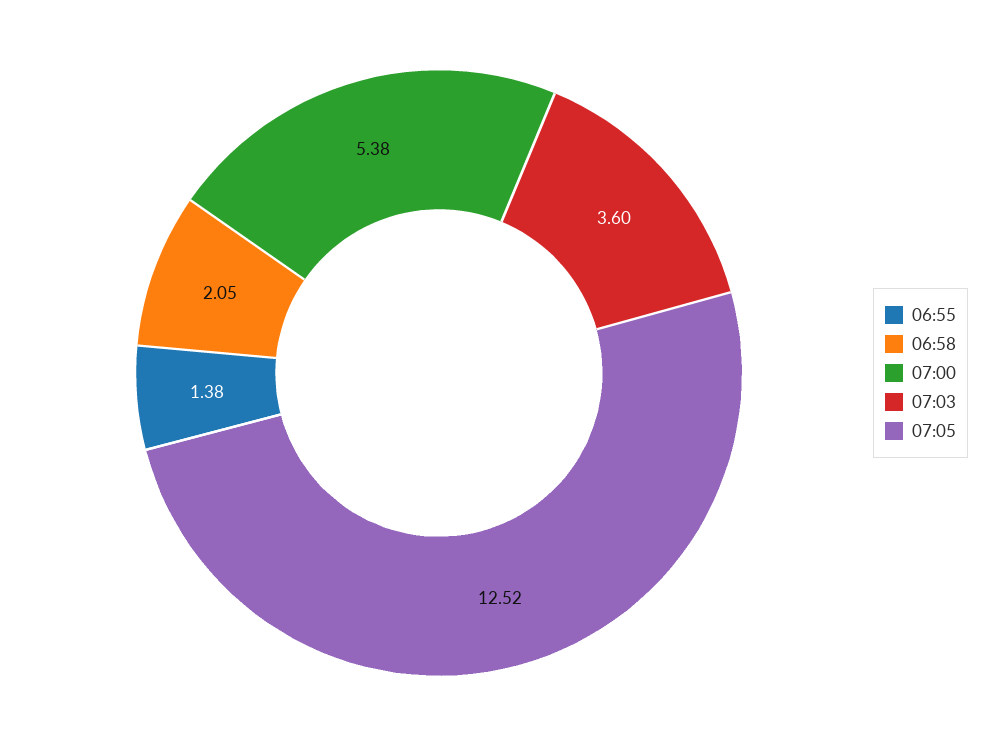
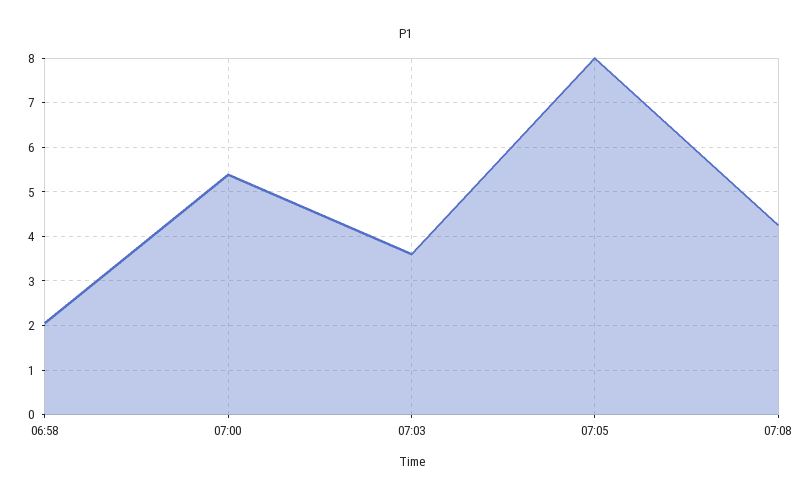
06:55: 1.38 -> none
07:05: 12.52 -> 8
07:08: none -> 4.2

